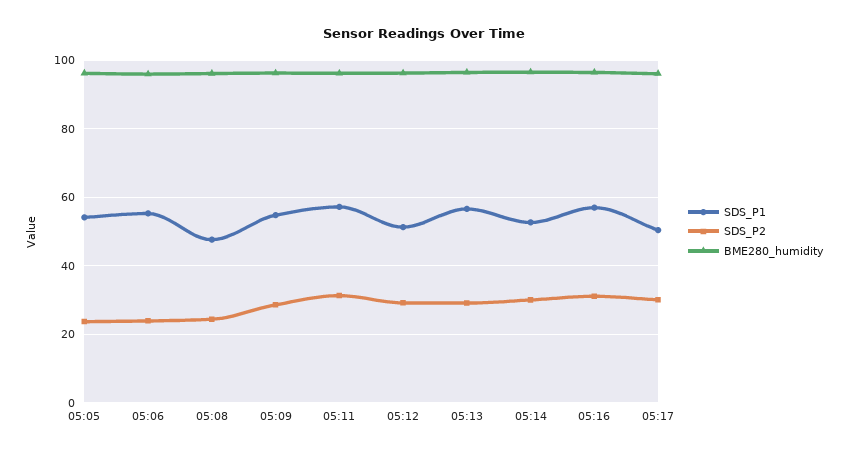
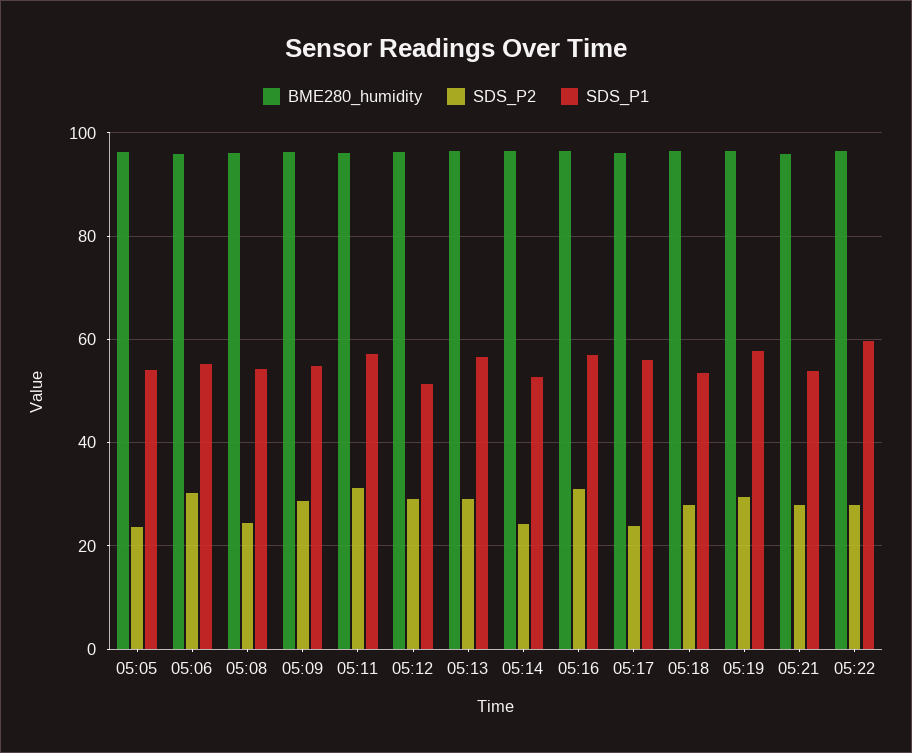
SDS_P2, 05:06: 24 -> 30
SDS_P1, 05:08: 48 -> 54
SDS_P2, 05:14: 30 -> 24
SDS_P1, 05:17: 50 -> 56
SDS_P2, 05:17: 30 -> 24
BME280_humidity, 05:18: none -> 96
SDS_P2, 05:18: none -> 28
SDS_P1, 05:18: none -> 54
BME280_humidity, 05:19: none -> 96
SDS_P2, 05:19: none -> 30
SDS_P1, 05:19: none -> 58
BME280_humidity, 05:21: none -> 96
SDS_P2, 05:21: none -> 28
SDS_P1, 05:21: none -> 54
BME280_humidity, 05:22: none -> 96
SDS_P2, 05:22: none -> 28
SDS_P1, 05:22: none -> 60

